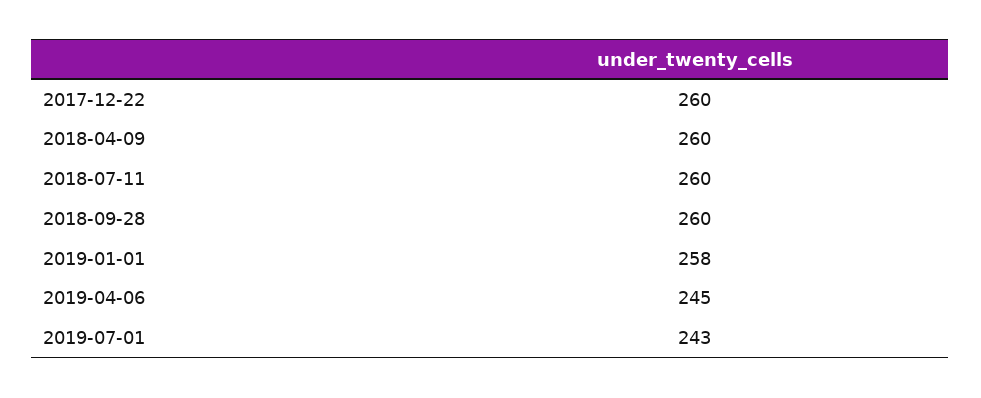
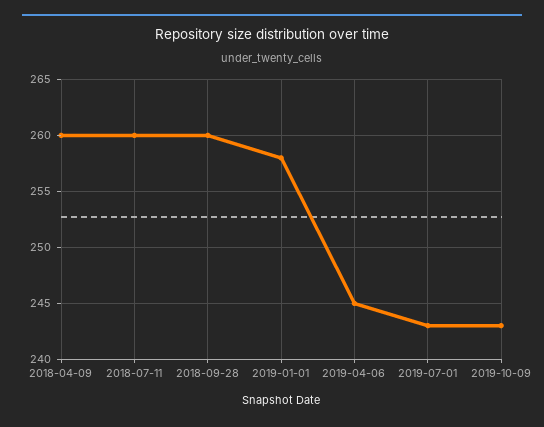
2017-12-22: 260 -> none
2019-10-09: none -> 243

